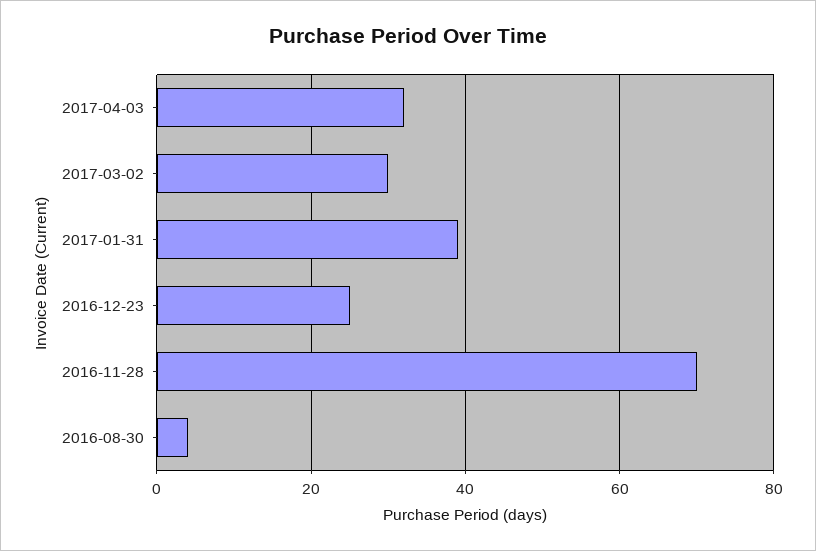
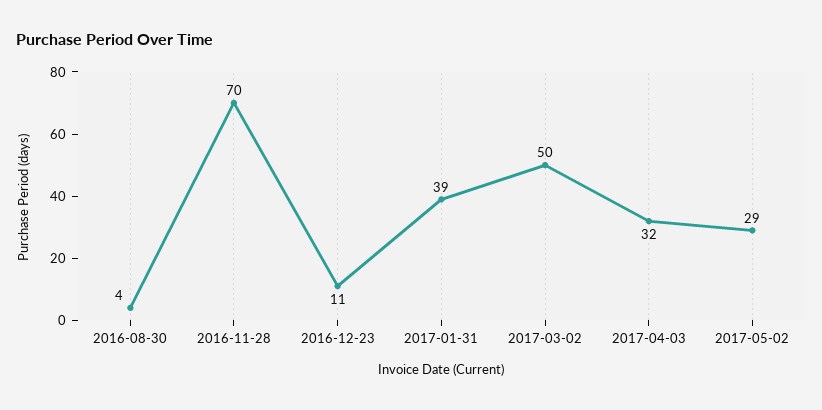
2017-03-02: 30 -> 50
2016-12-23: 25 -> 11
2017-05-02: none -> 29

